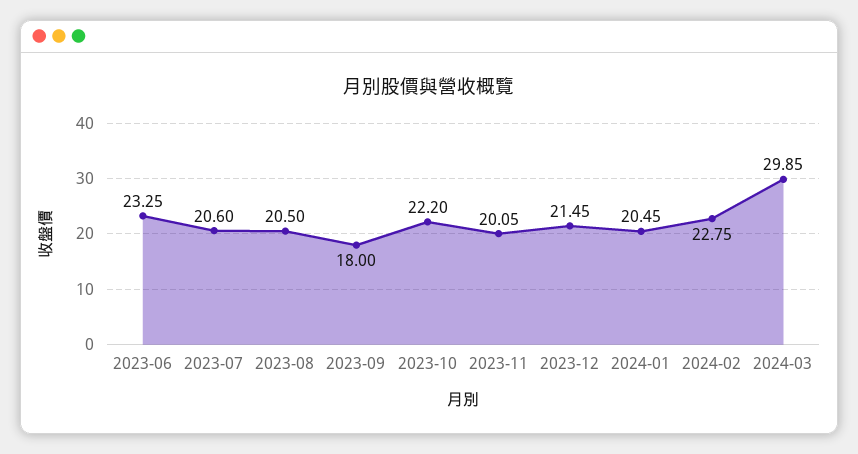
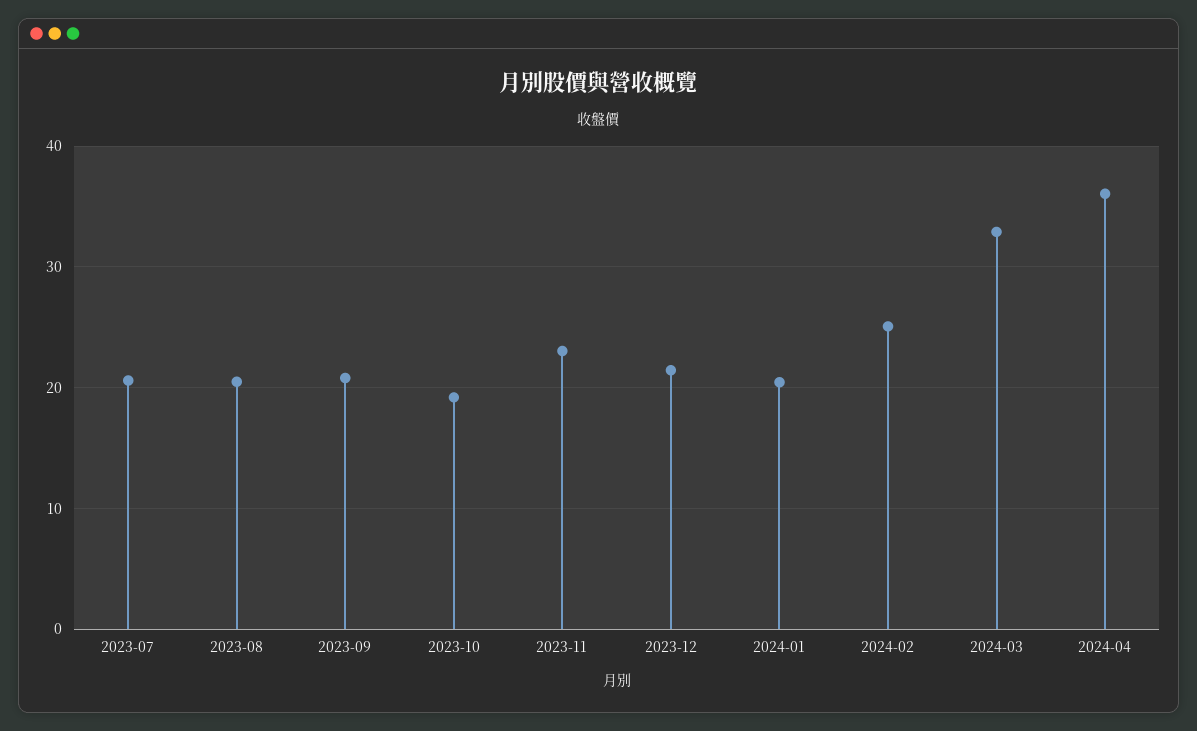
2023-06: 23.25 -> none
2023-09: 18 -> 21
2023-10: 22.2 -> 19
2023-11: 20.05 -> 23
2024-02: 22.75 -> 25
2024-03: 29.85 -> 33
2024-04: none -> 36

